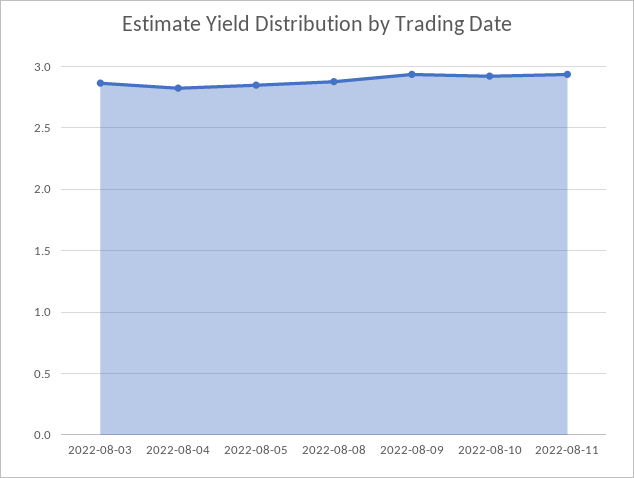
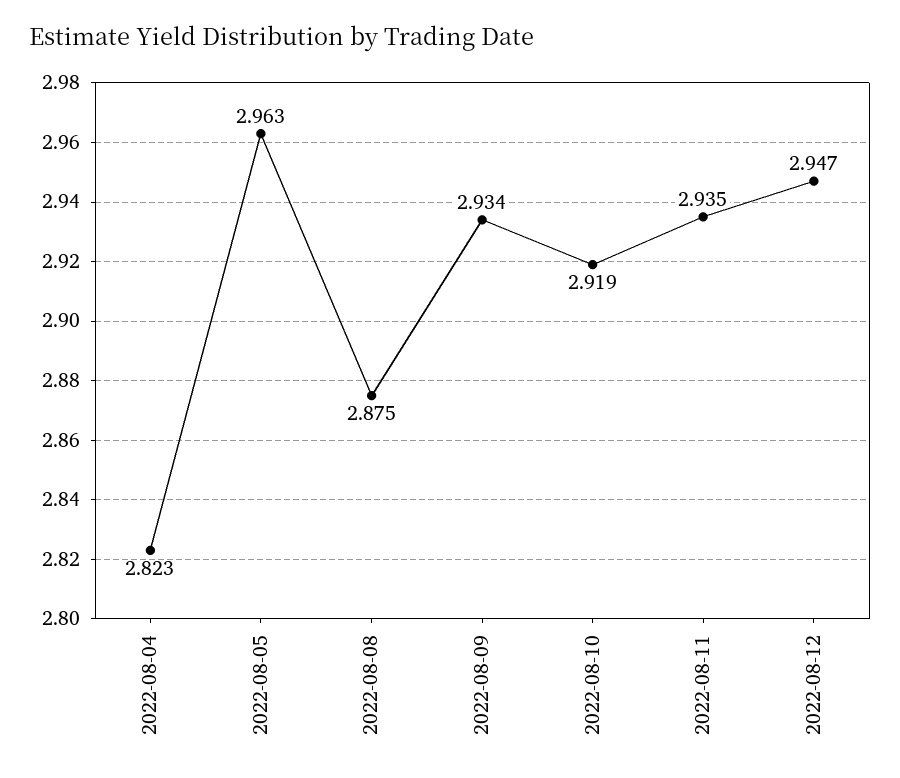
2022-08-03: 2.85 -> none
2022-08-05: 2.85 -> 2.963
2022-08-12: none -> 2.947

